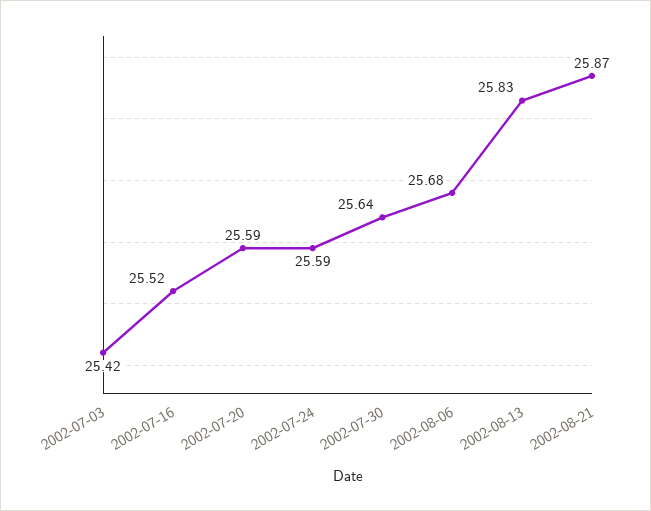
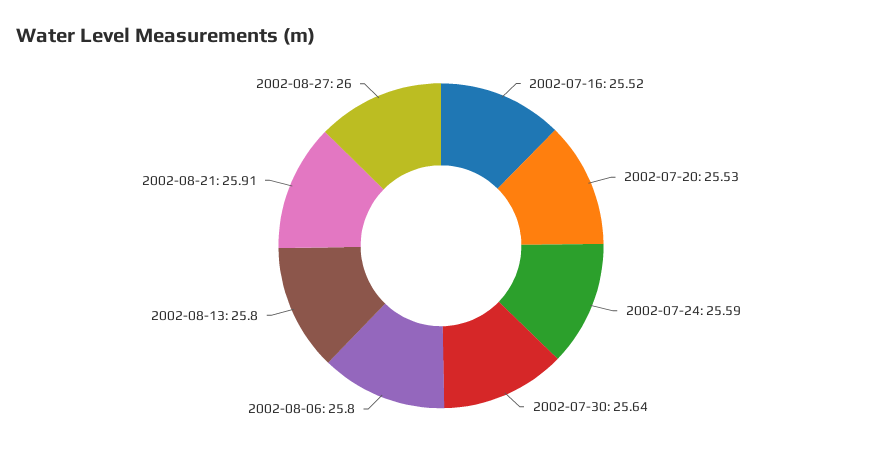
2002-07-03: 25.42 -> none
2002-07-20: 25.59 -> 25.53
2002-08-06: 25.68 -> 25.8
2002-08-13: 25.83 -> 25.8
2002-08-21: 25.87 -> 25.91
2002-08-27: none -> 26

